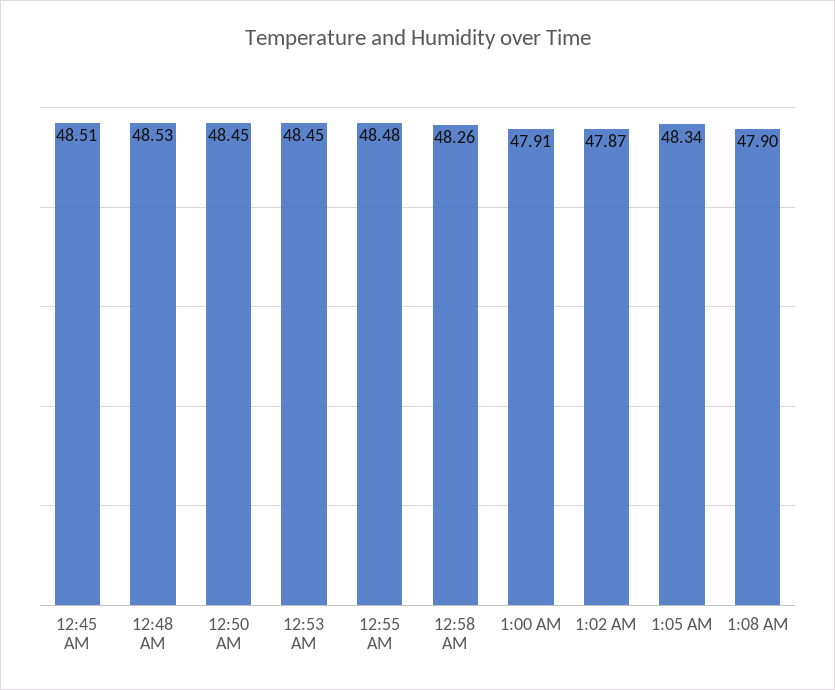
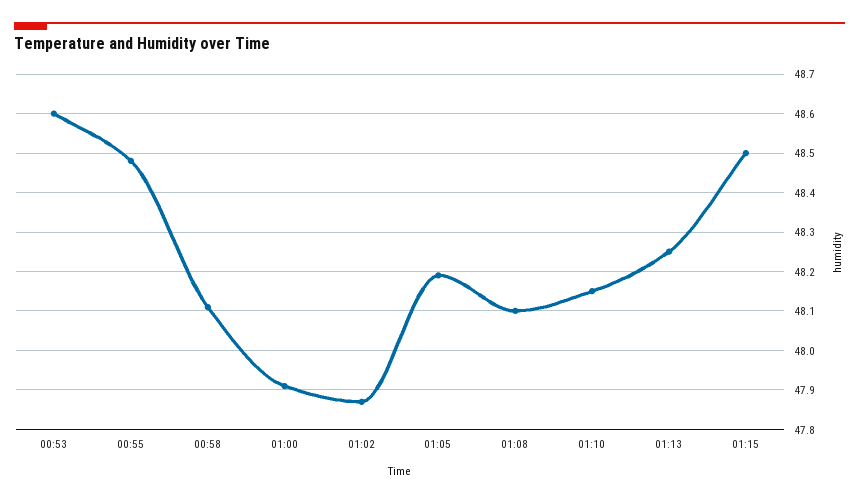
12:45 AM: 48.51 -> none
12:48 AM: 48.53 -> none
12:50 AM: 48.45 -> none
12:53 AM: 48.45 -> 48.6
12:58 AM: 48.26 -> 48.1
1:05 AM: 48.34 -> 48.2
1:08 AM: 47.9 -> 48.1
01:10: none -> 48.15
01:13: none -> 48.25
01:15: none -> 48.5

